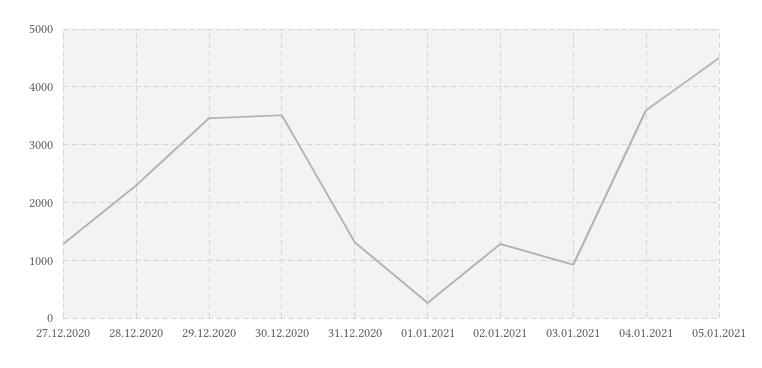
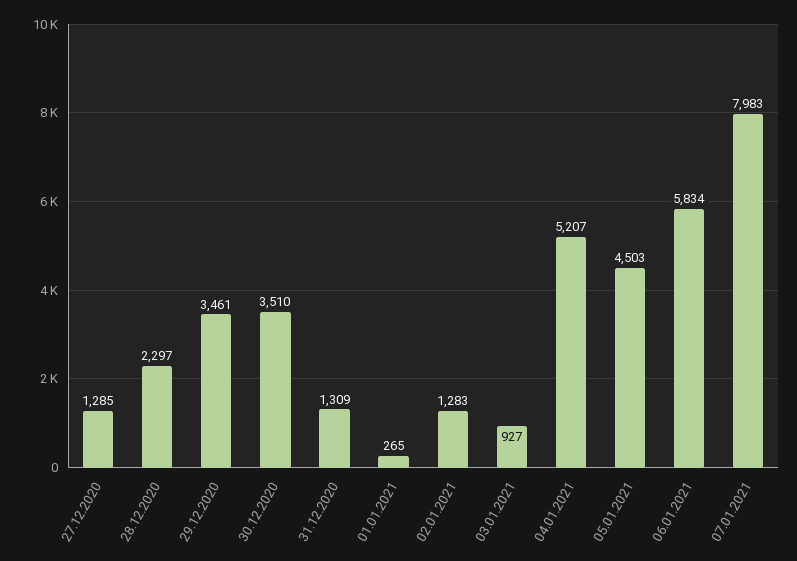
04.01.2021: 3600 -> 5207
06.01.2021: none -> 5834
07.01.2021: none -> 7983

